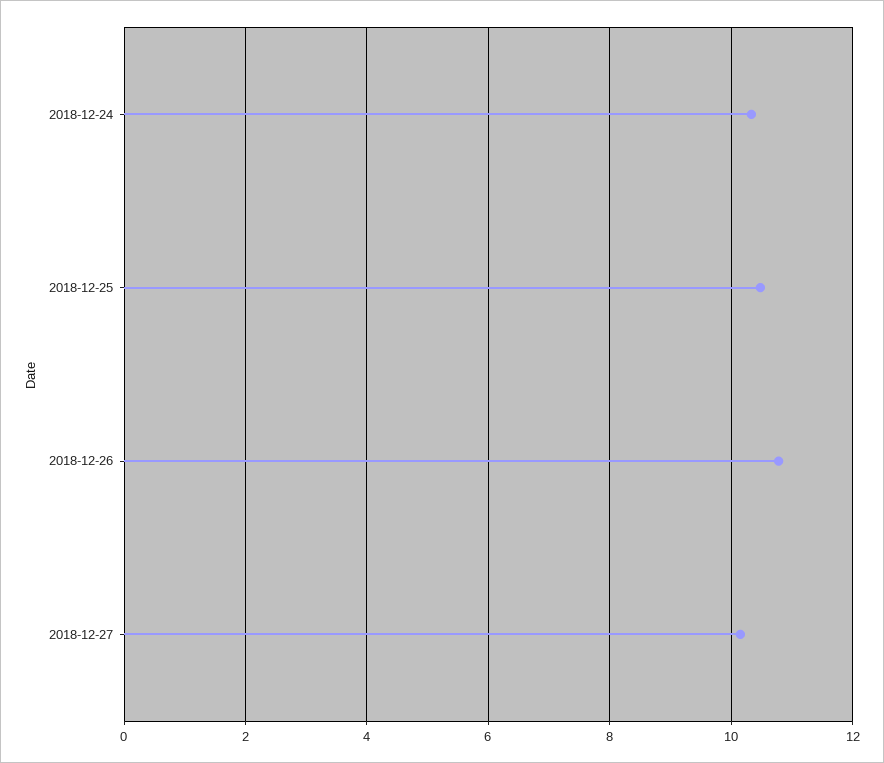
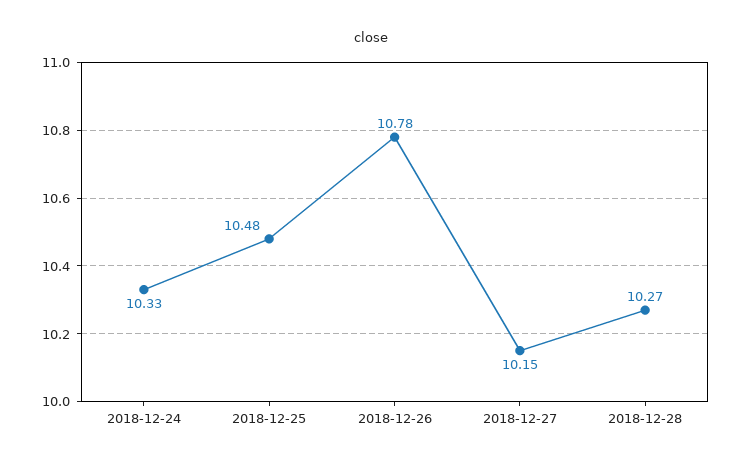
2018-12-28: none -> 10.27

